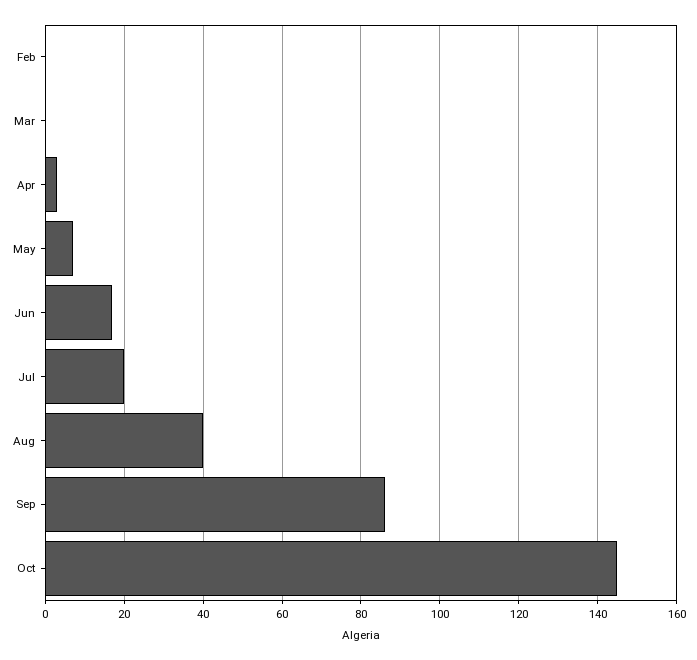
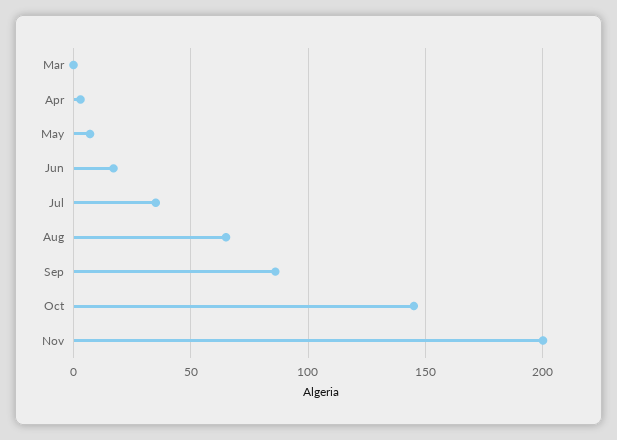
Feb: 0 -> none
Jul: 20 -> 35
Aug: 40 -> 65
Nov: none -> 200

